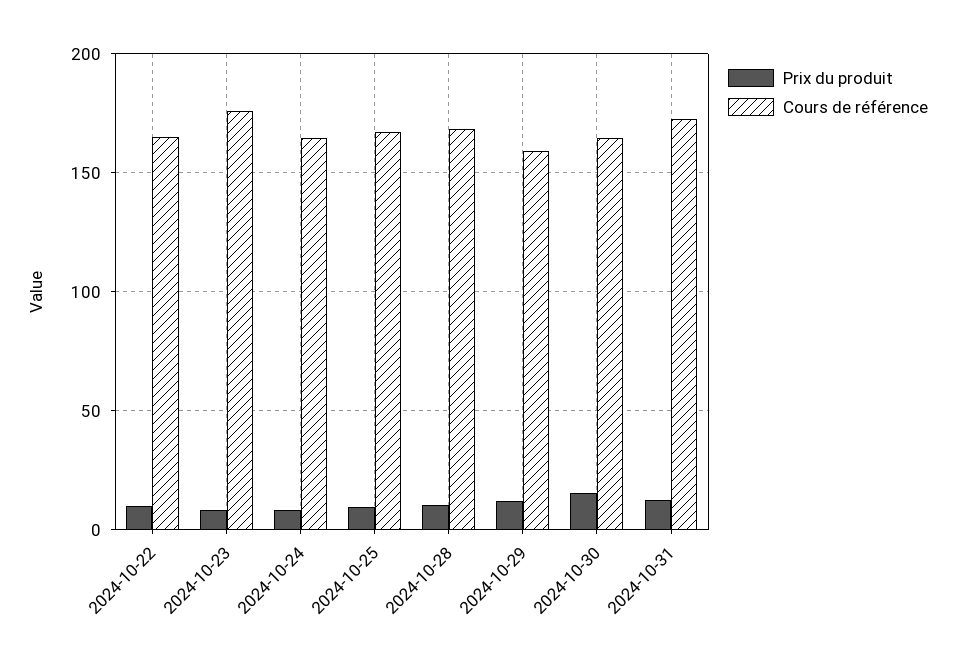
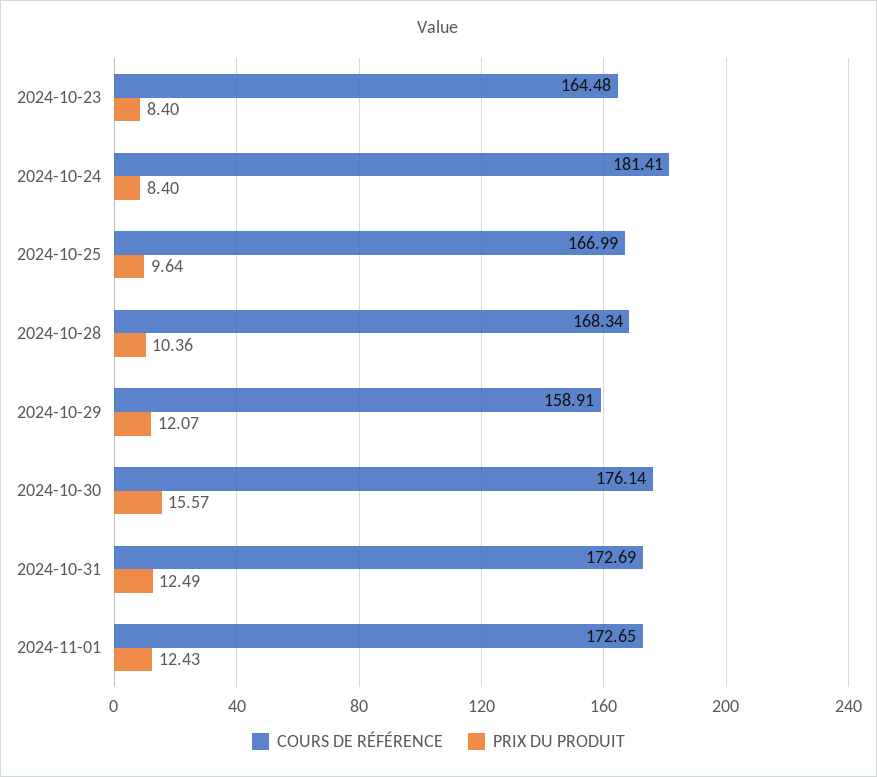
Prix du produit, 2024-10-22: 10 -> none
Cours de référence, 2024-10-22: 165 -> none
Cours de référence, 2024-10-23: 175 -> 164.48
Cours de référence, 2024-10-24: 165 -> 181.41
Cours de référence, 2024-10-30: 165 -> 176.14
Cours de référence, 2024-11-01: none -> 172.65
Prix du produit, 2024-11-01: none -> 12.43

